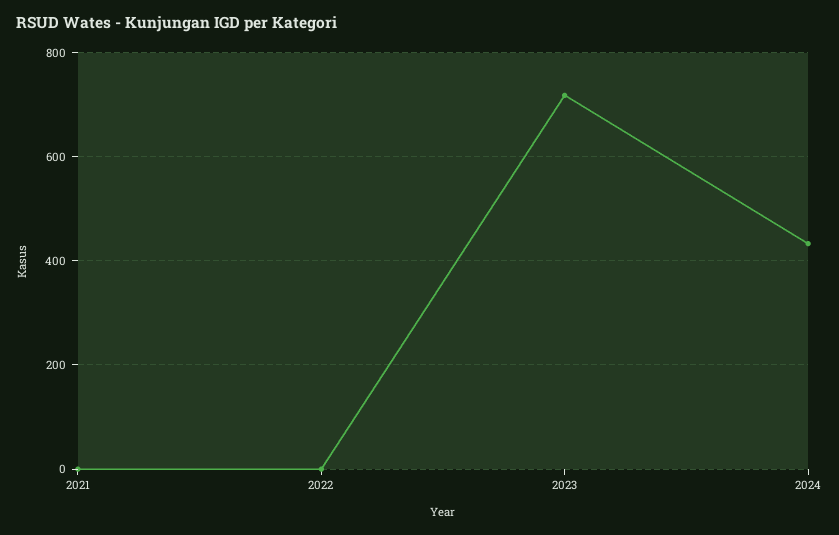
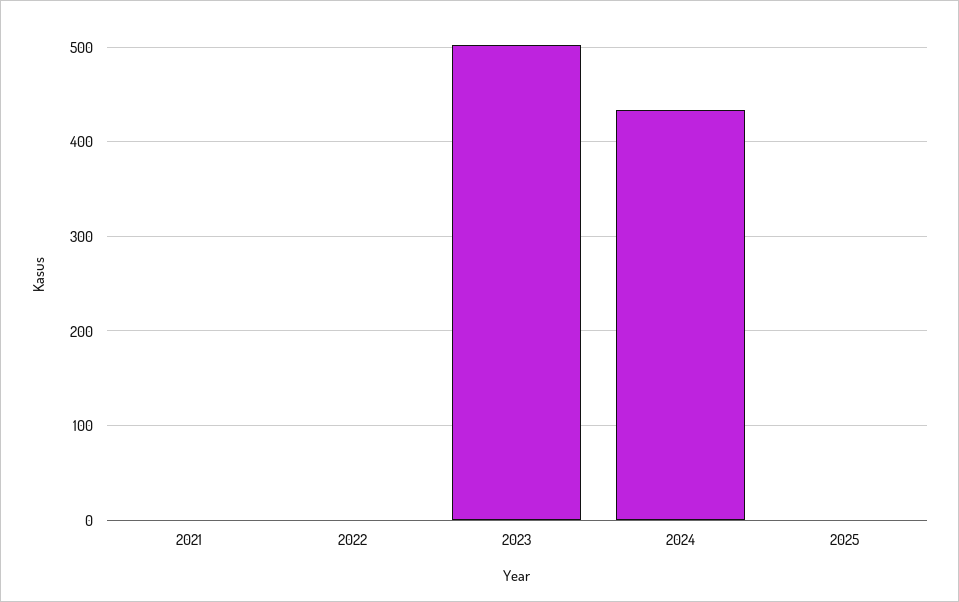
2023: 720 -> 500
2025: none -> 0

